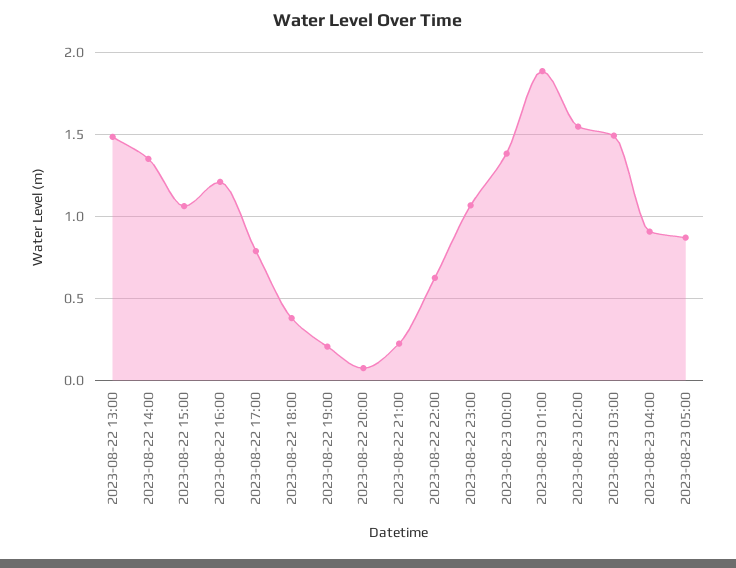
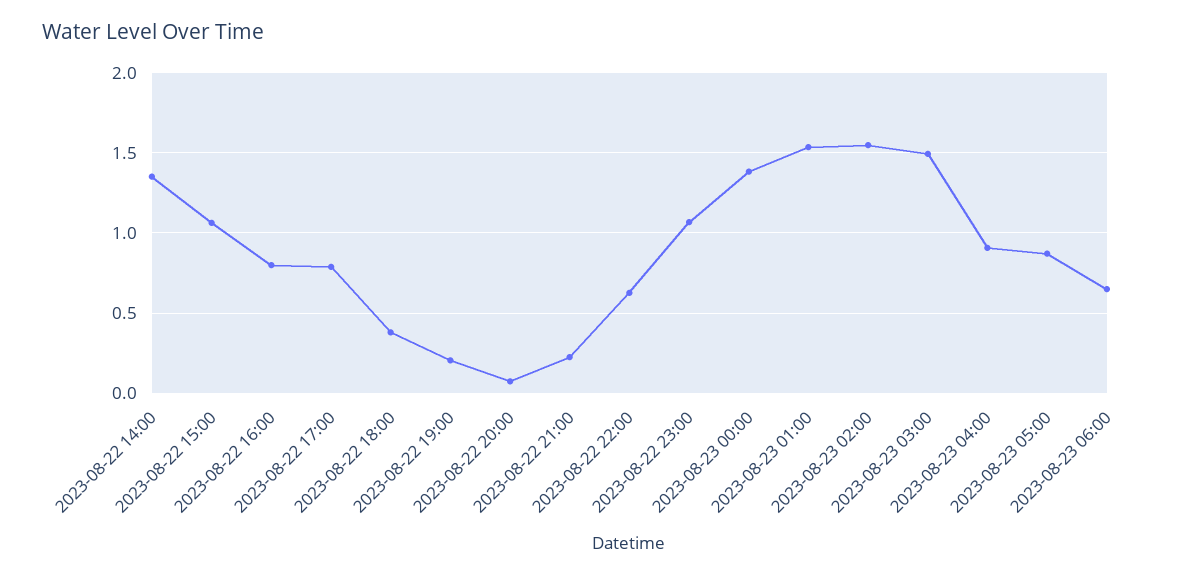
2023-08-22 13:00: 1.5 -> none
2023-08-22 16:00: 1.2 -> 0.8
2023-08-23 01:00: 1.9 -> 1.55
2023-08-23 06:00: none -> 0.65

